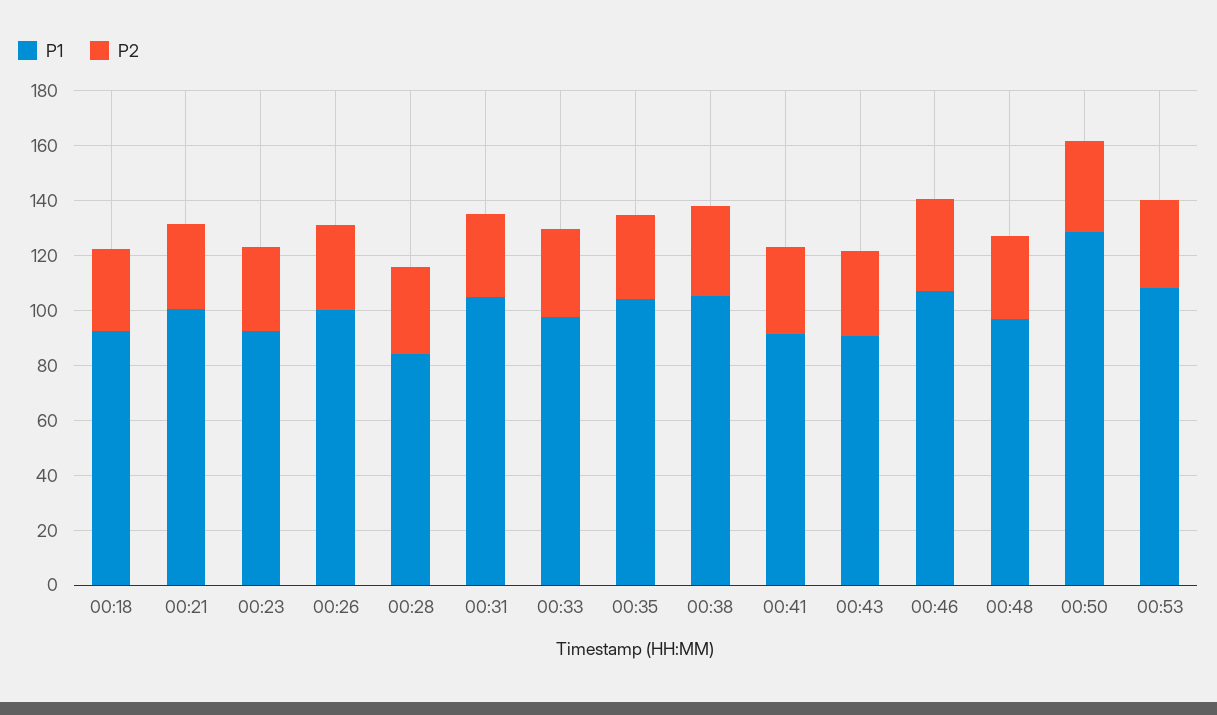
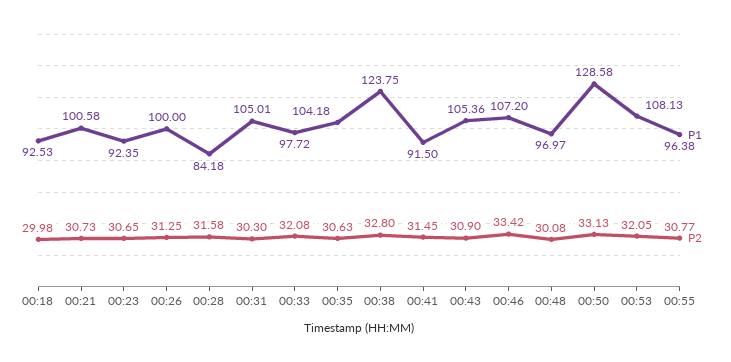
P1, 00:38: 105 -> 123.75
P1, 00:43: 90 -> 105.36
P1, 00:55: none -> 96.38
P2, 00:55: none -> 30.77

